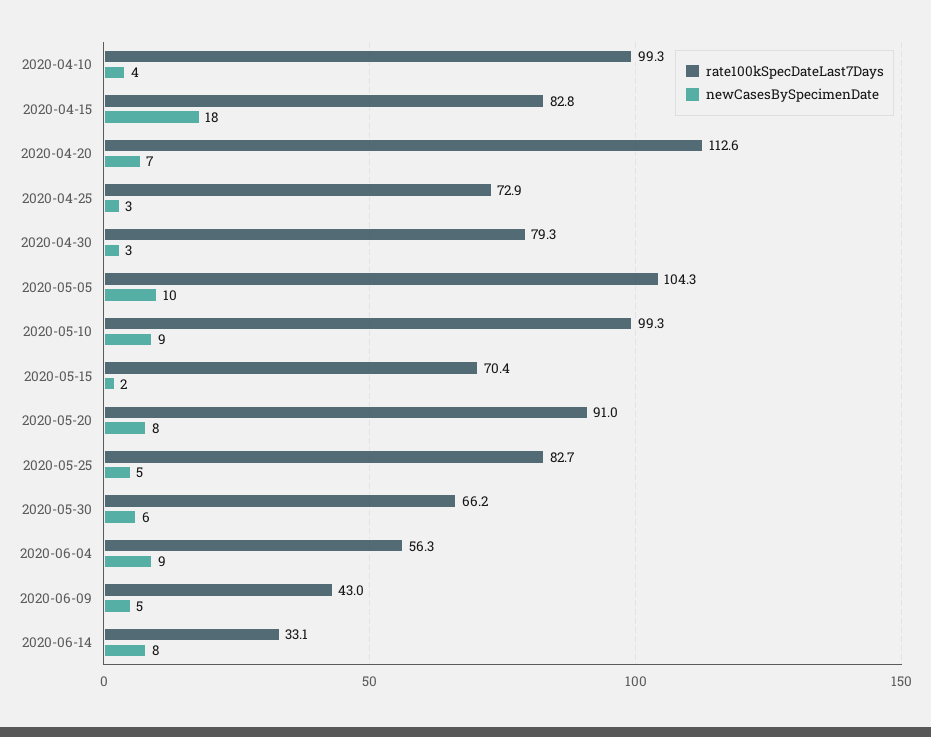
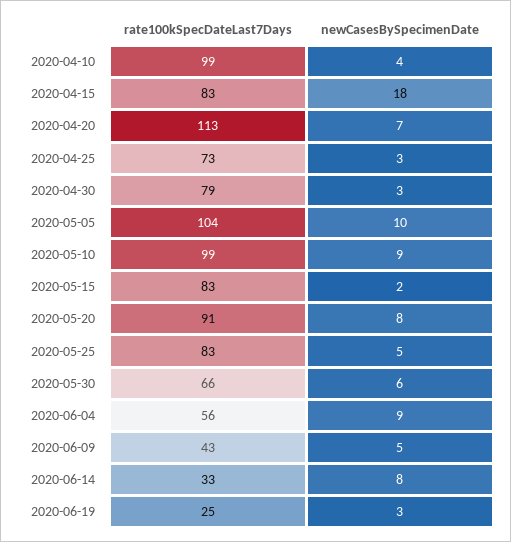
rate100kSpecDateLast7Days, 2020-05-15: 70.4 -> 83
rate100kSpecDateLast7Days, 2020-06-19: none -> 25
newCasesBySpecimenDate, 2020-06-19: none -> 3

